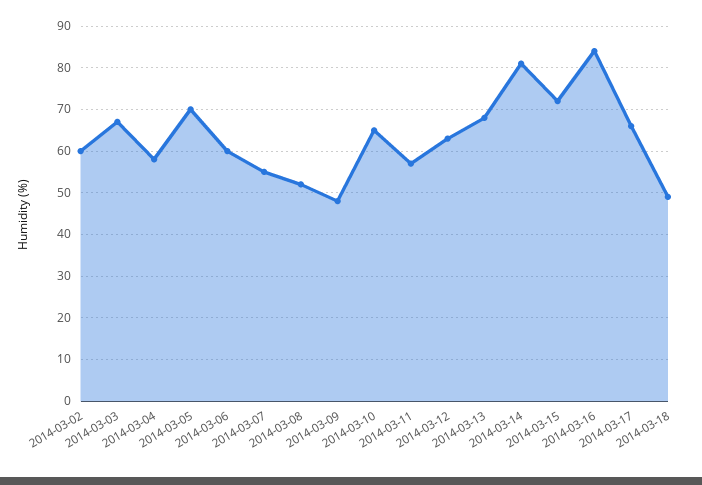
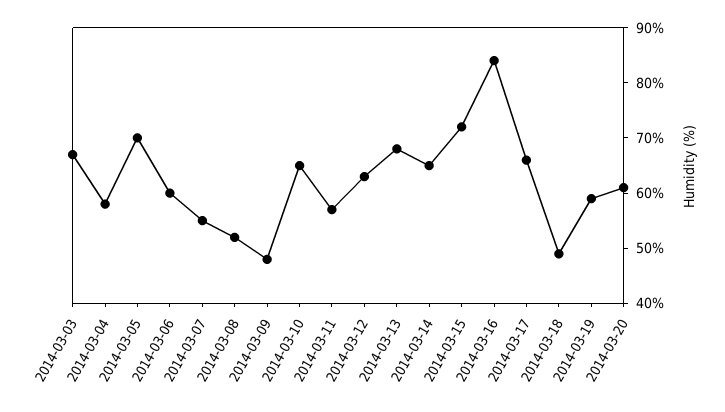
2014-03-02: 60 -> none
2014-03-14: 80 -> 65
2014-03-19: none -> 60
2014-03-20: none -> 60

